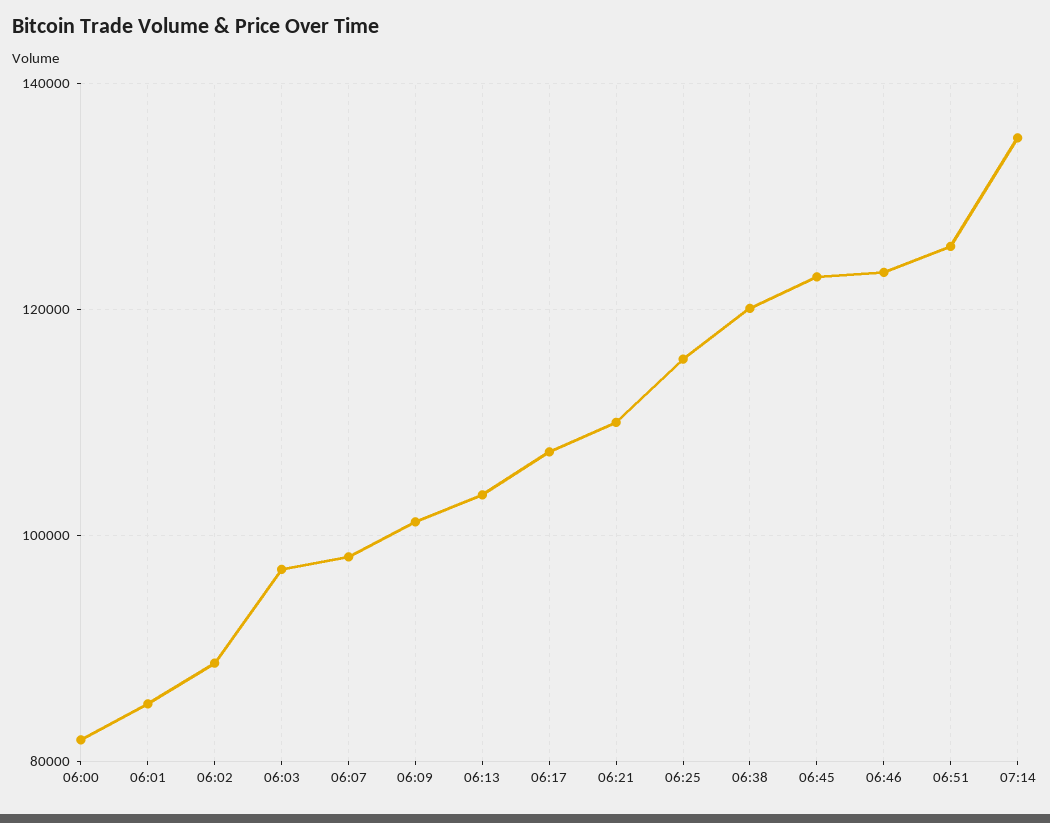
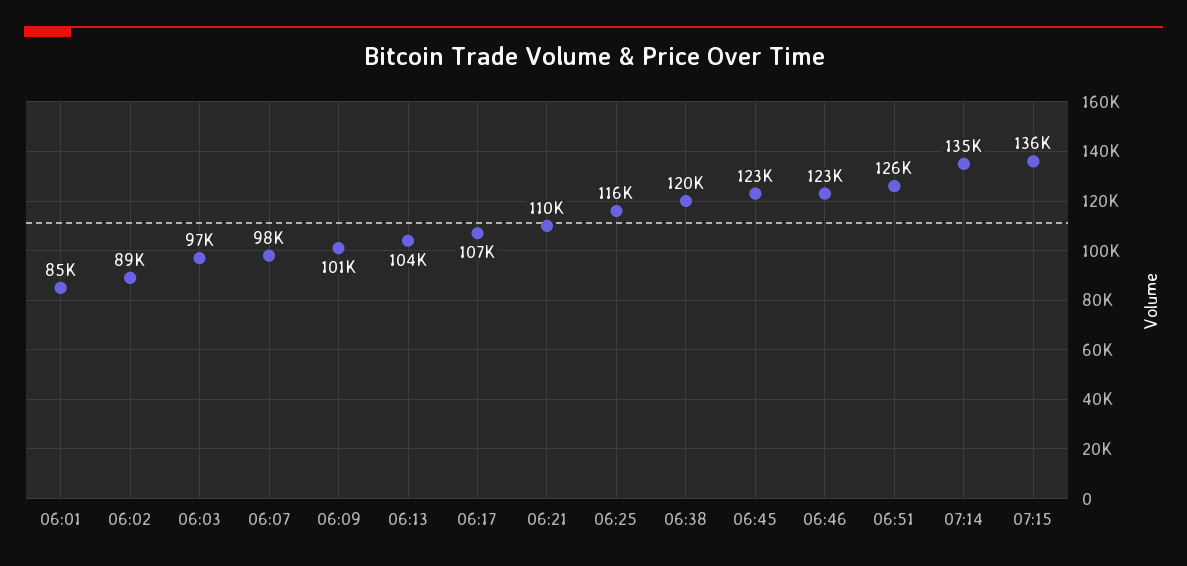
06:00: 82000 -> none
07:15: none -> 136000

